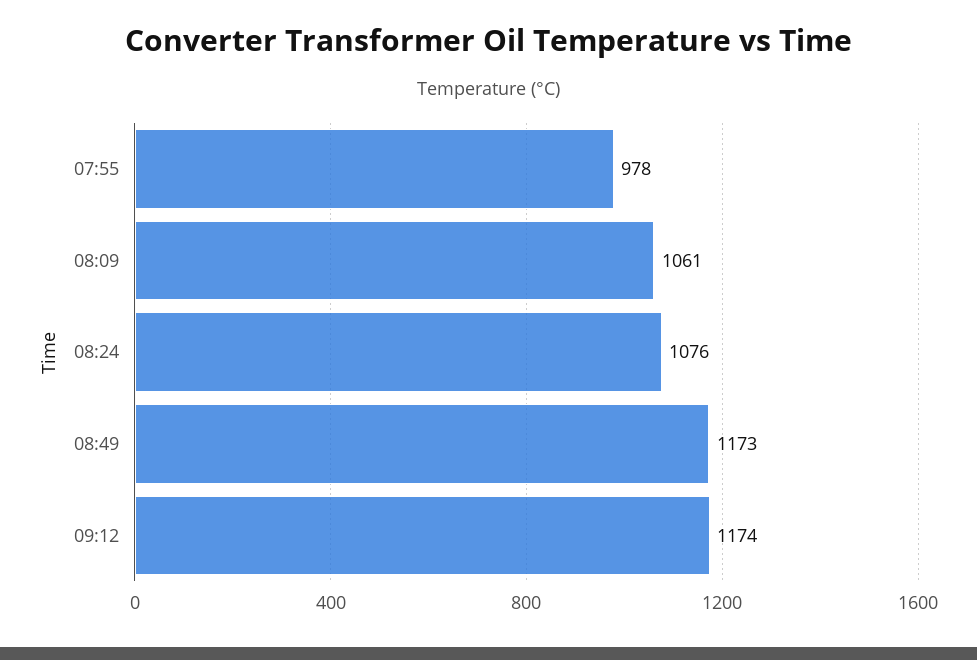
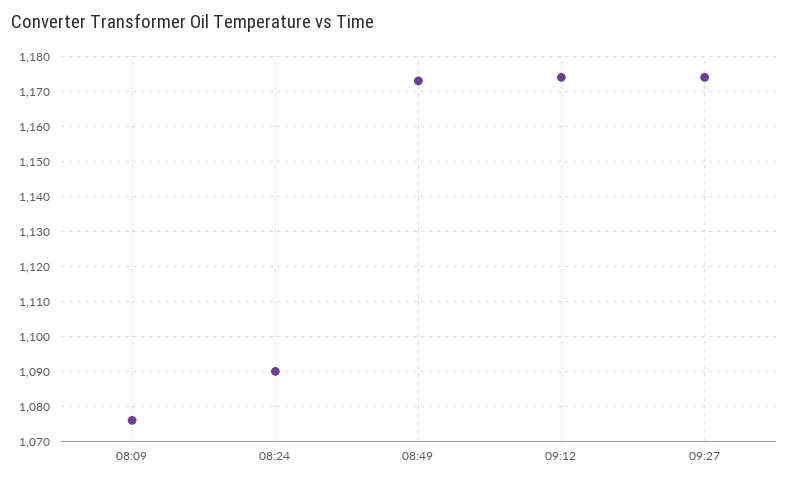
07:55: 978 -> none
08:09: 1061 -> 1075
08:24: 1076 -> 1090
09:27: none -> 1175

